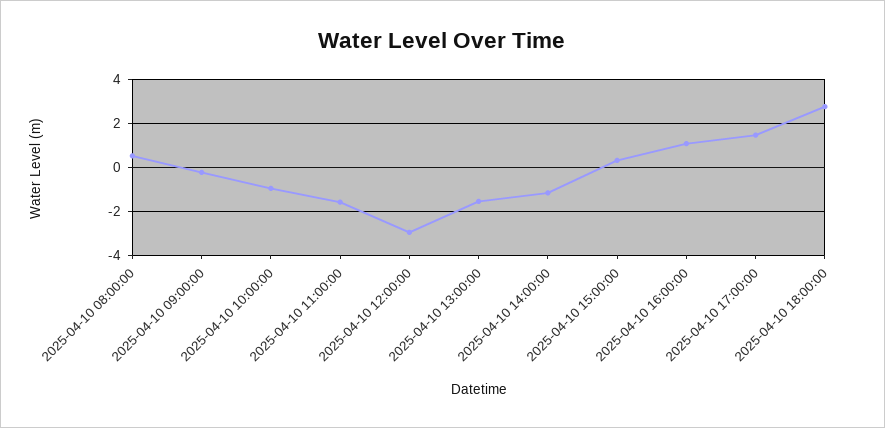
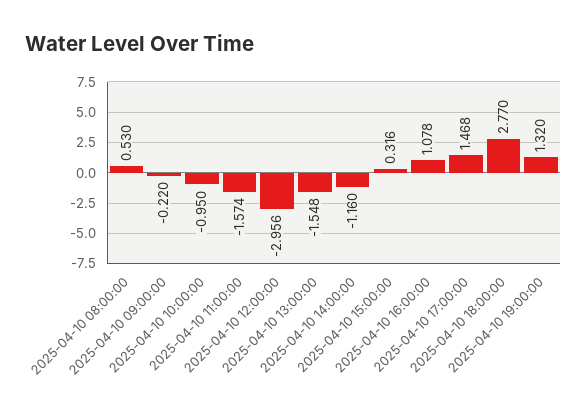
2025-04-10 19:00:00: none -> 1.32

